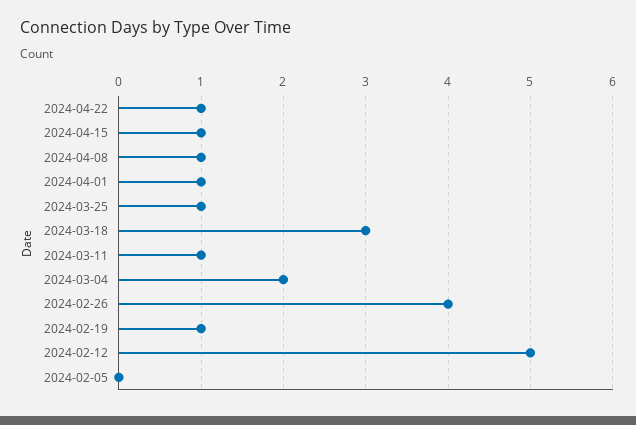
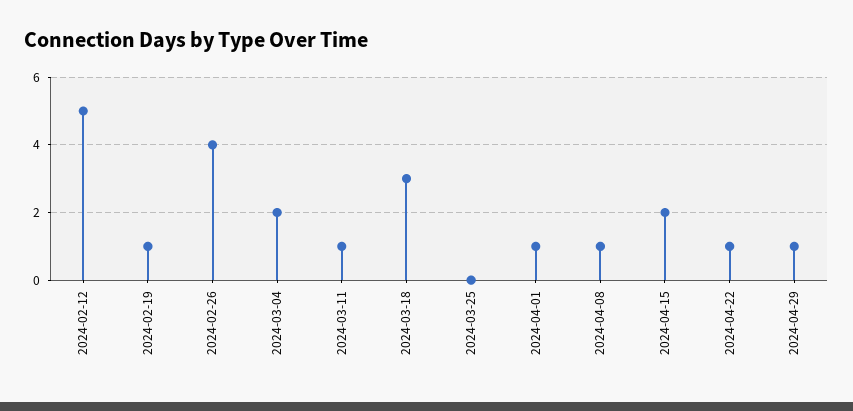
2024-04-15: 1 -> 2
2024-03-25: 1 -> 0
2024-02-05: 0 -> none
2024-04-29: none -> 1

